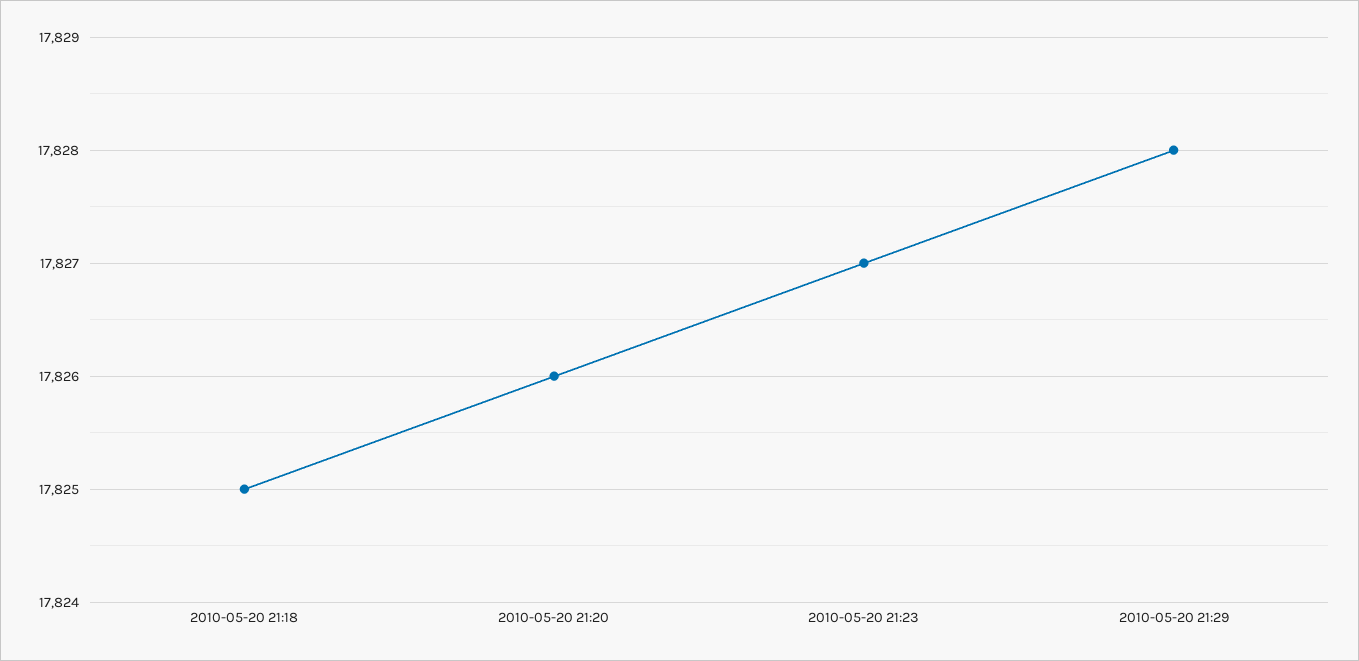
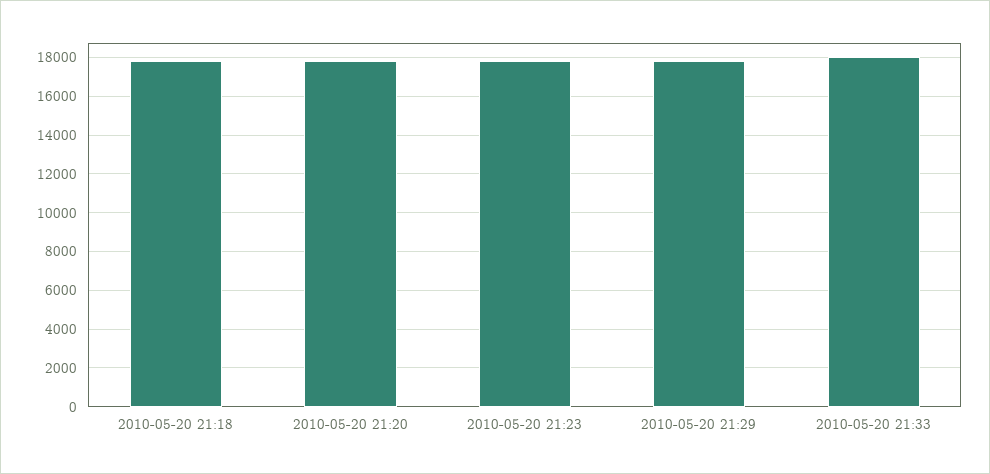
2010-05-20 21:33: none -> 18000

